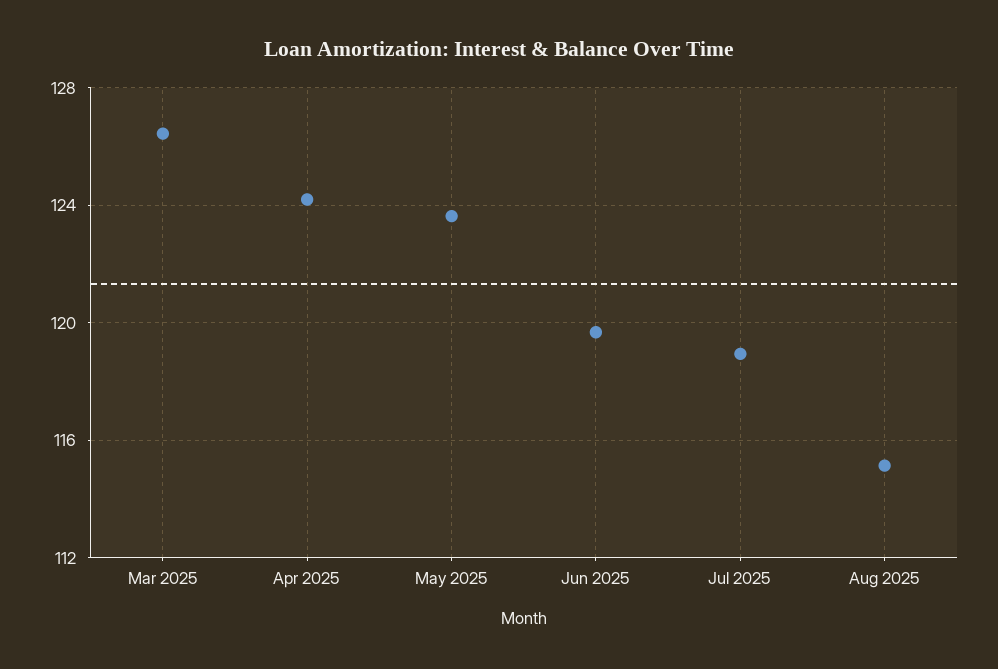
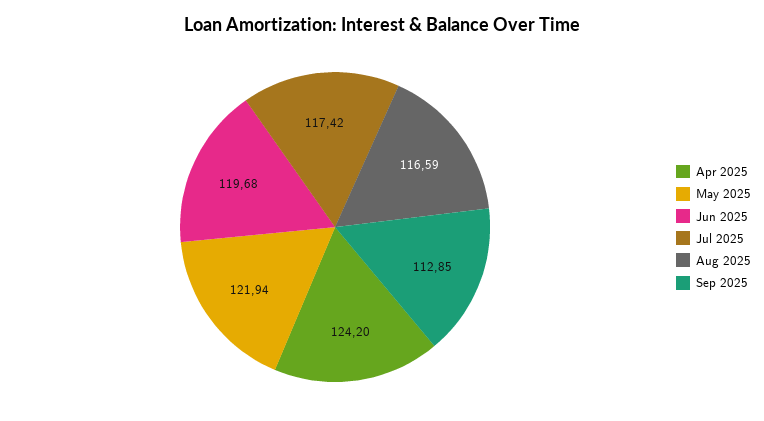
Mar 2025: 126.5 -> none
May 2025: 123.5 -> 121.94
Jul 2025: 119 -> 117.42
Aug 2025: 115 -> 116.59
Sep 2025: none -> 112.85

